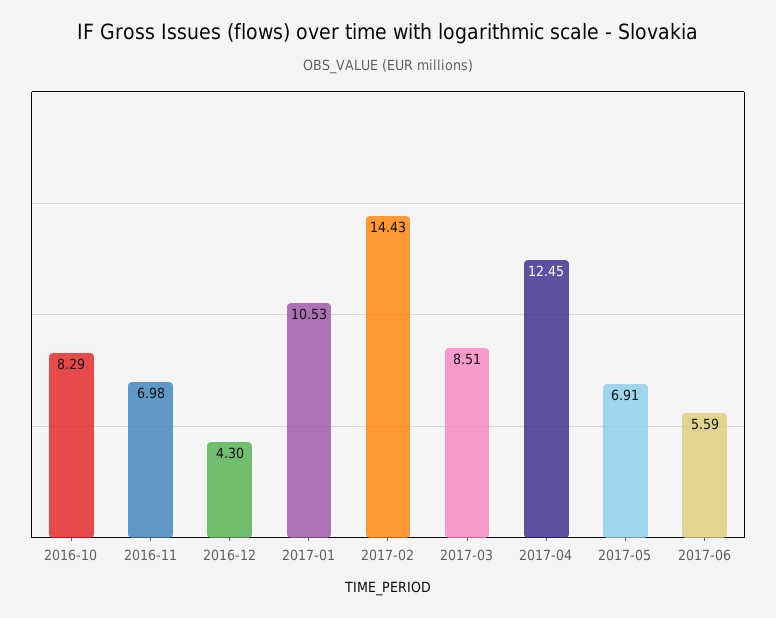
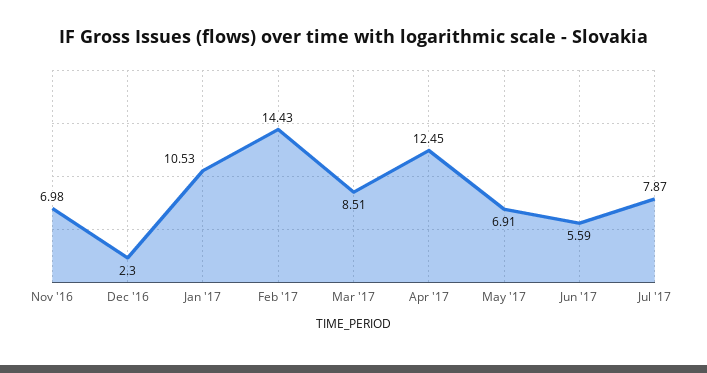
2016-10: 8.29 -> none
2016-12: 4.3 -> 2.3
Jul '17: none -> 7.87

